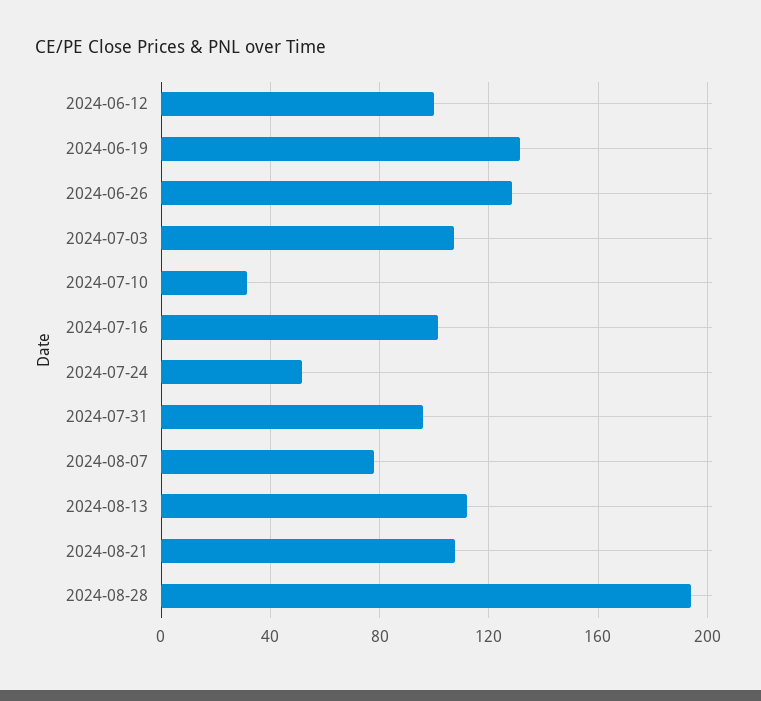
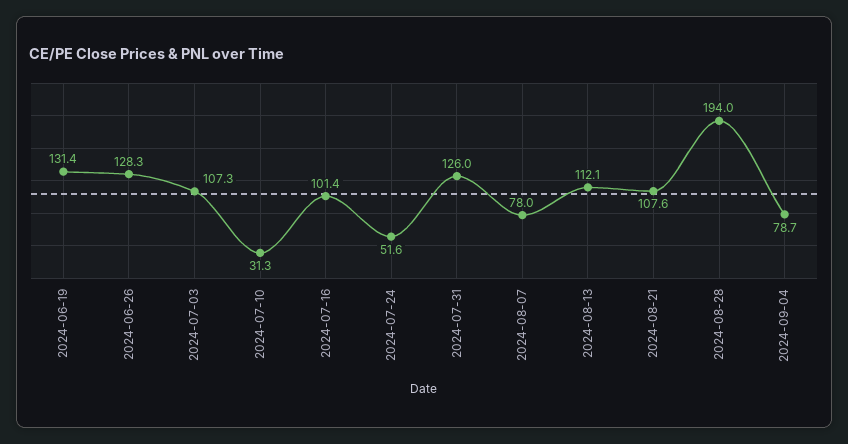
2024-06-12: 100 -> none
2024-07-31: 95 -> 126
2024-09-04: none -> 78.7

